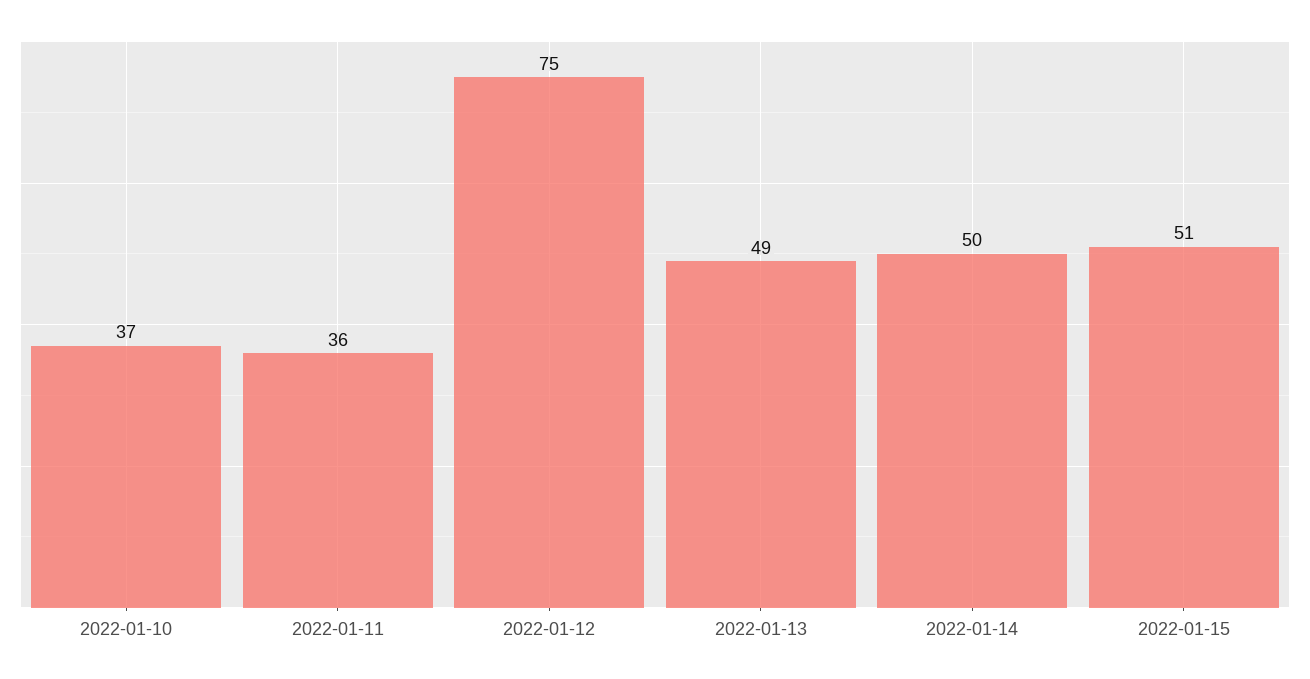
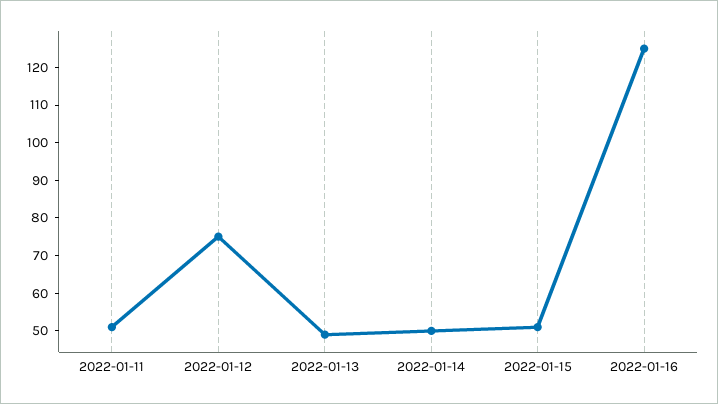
2022-01-10: 37 -> none
2022-01-11: 36 -> 50
2022-01-16: none -> 125

